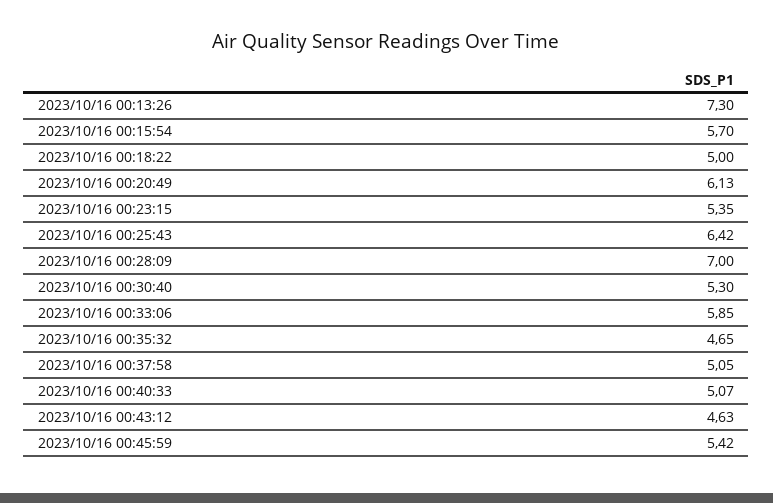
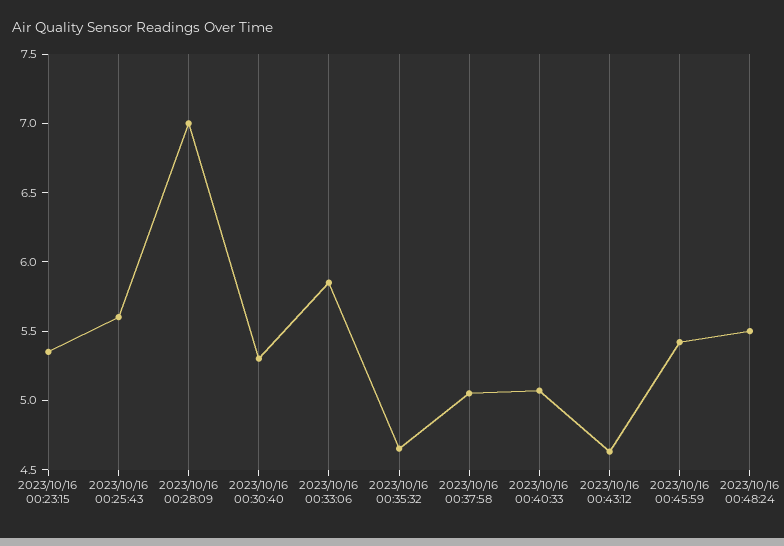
2023/10/16 00:13:26: 7.3 -> none
2023/10/16 00:15:54: 5.7 -> none
2023/10/16 00:18:22: 5 -> none
2023/10/16 00:20:49: 6.13 -> none
2023/10/16 00:25:43: 6.42 -> 5.6
2023/10/16 00:48:24: none -> 5.5

